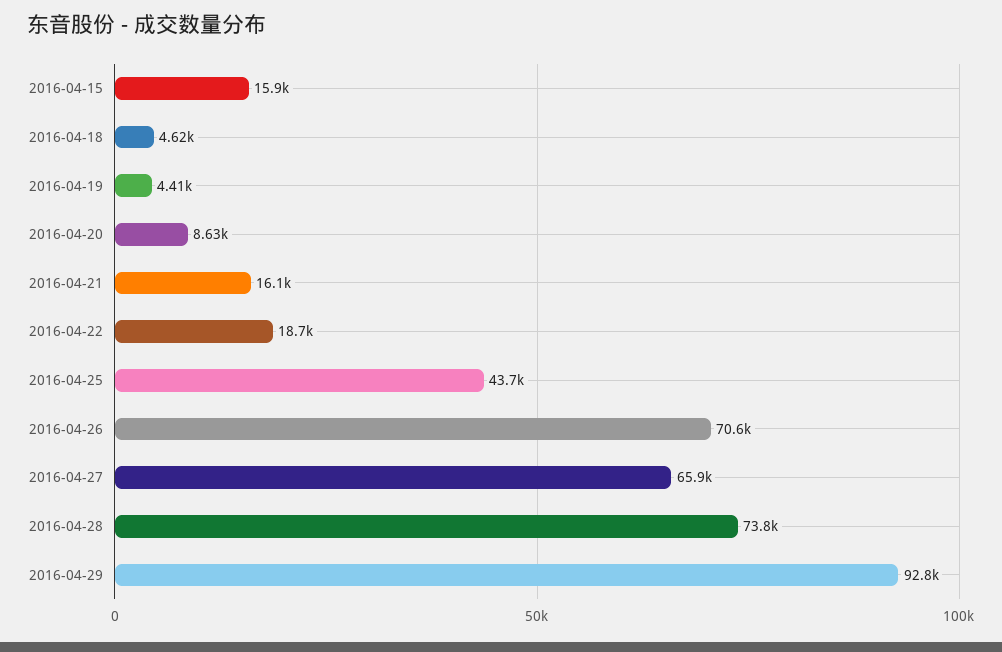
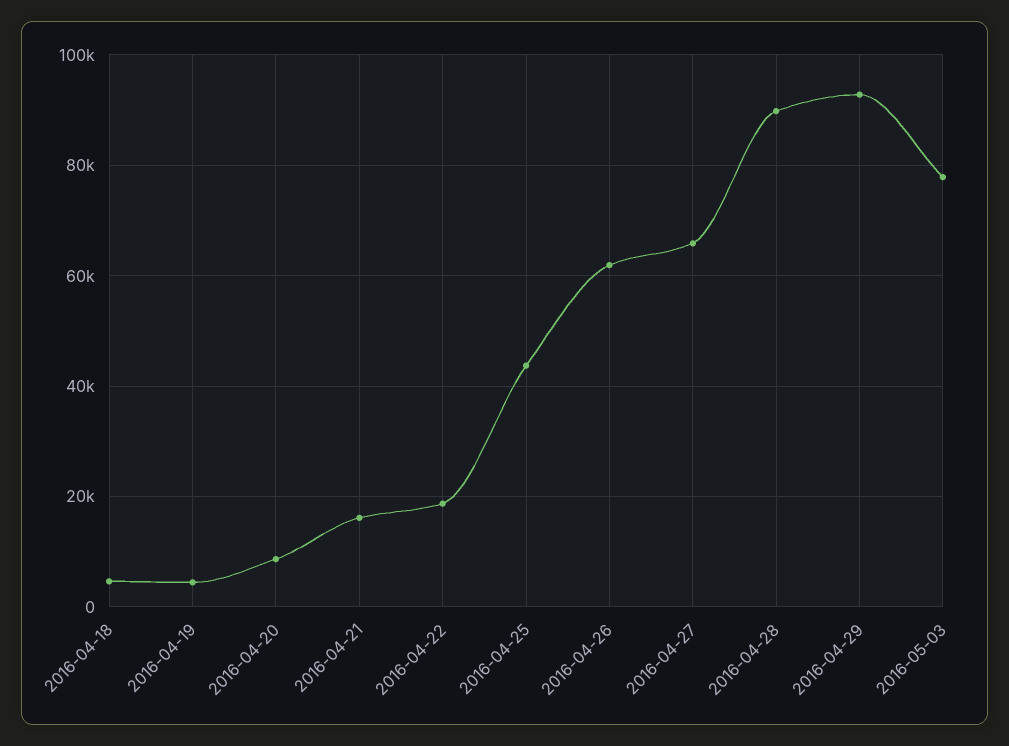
2016-04-15: 15900 -> none
2016-04-26: 70600 -> 62000
2016-04-28: 73800 -> 90000
2016-05-03: none -> 78000

